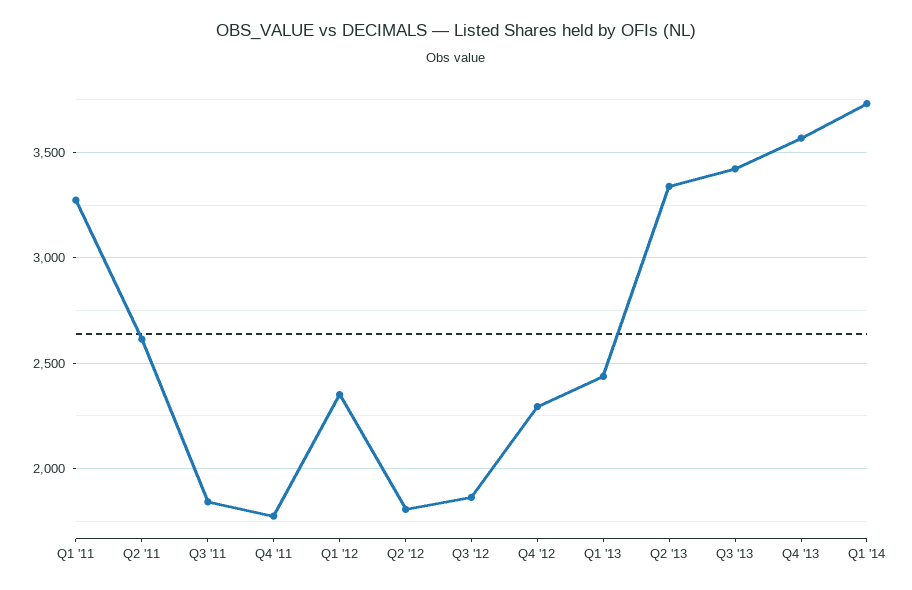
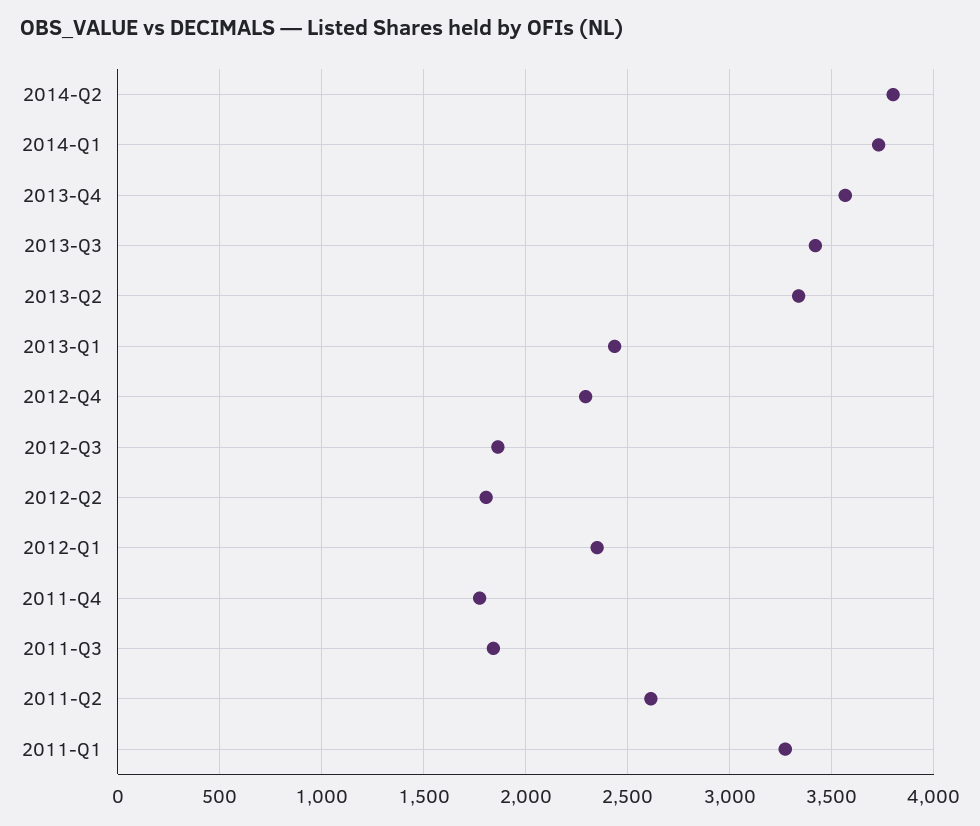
2014-Q2: none -> 3800

